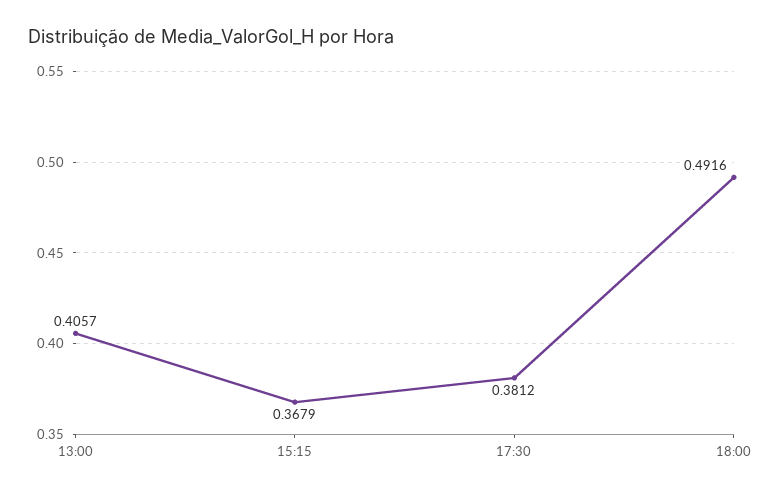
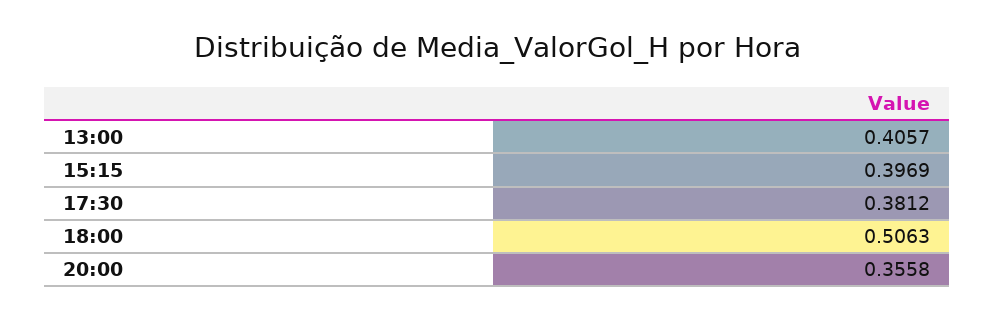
15:15: 0.3679 -> 0.3969
18:00: 0.4916 -> 0.5063
20:00: none -> 0.3558

